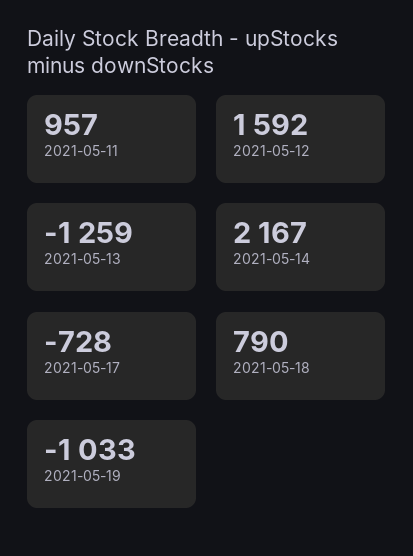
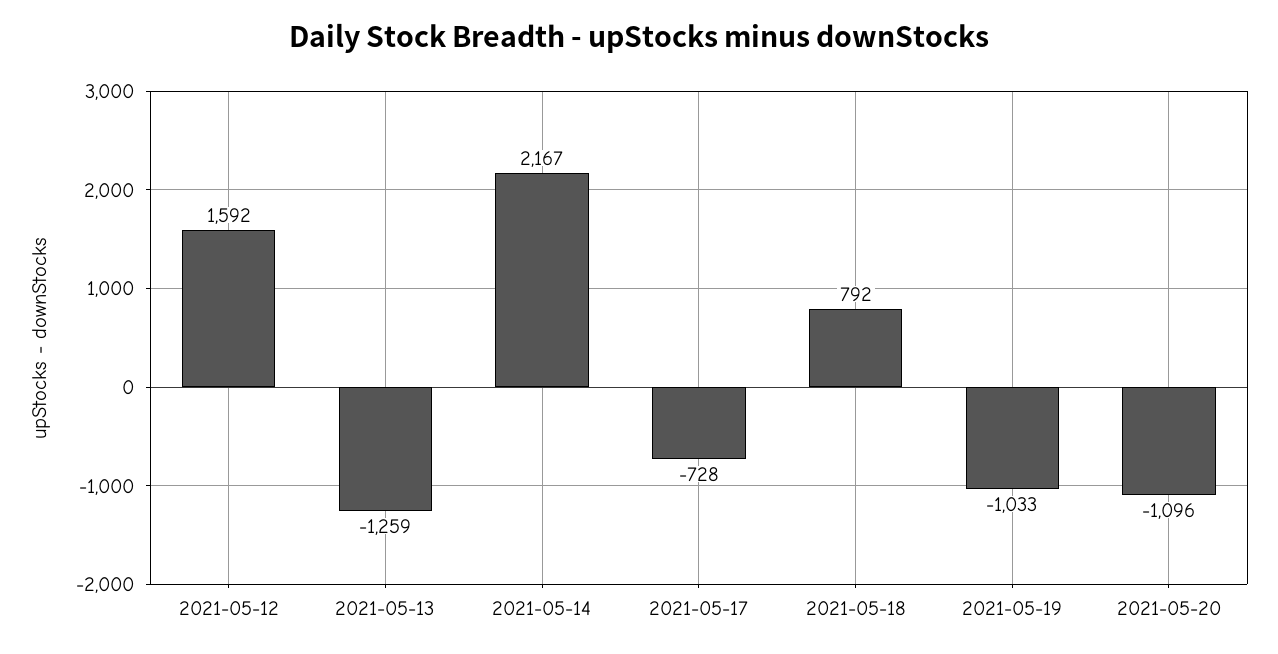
2021-05-11: 957 -> none
2021-05-18: 790 -> 792
2021-05-20: none -> -1096

